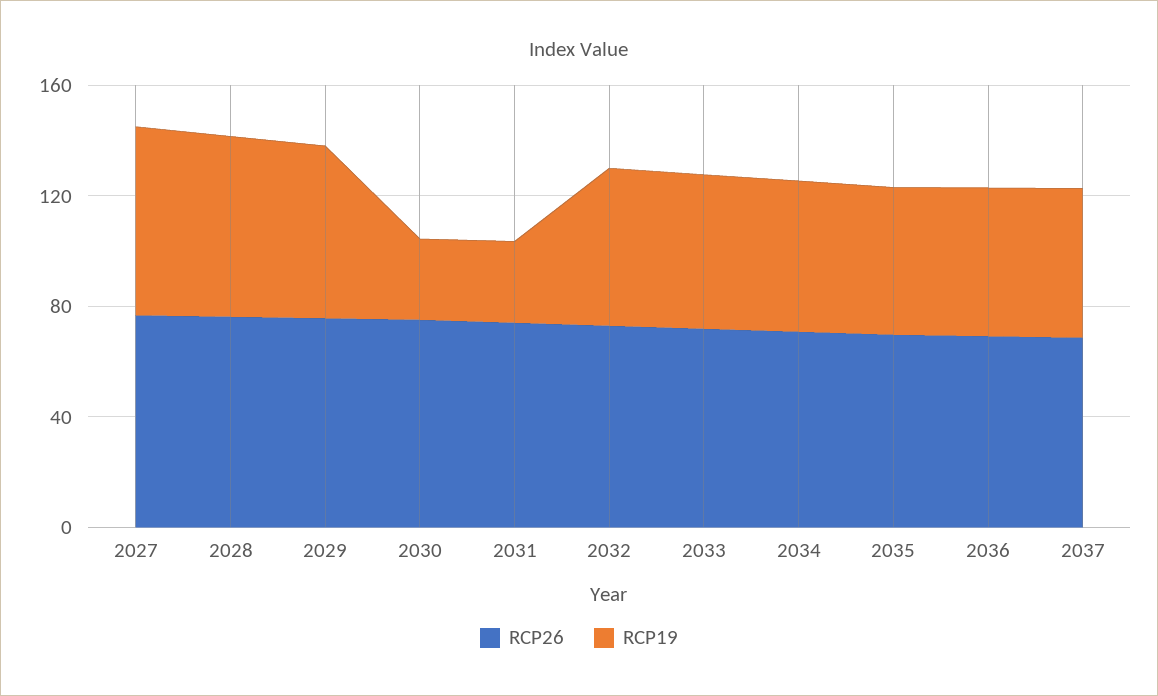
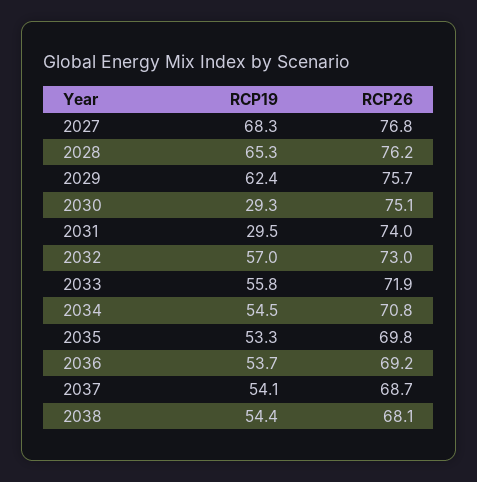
RCP19, 2038: none -> 54.4
RCP26, 2038: none -> 68.1

